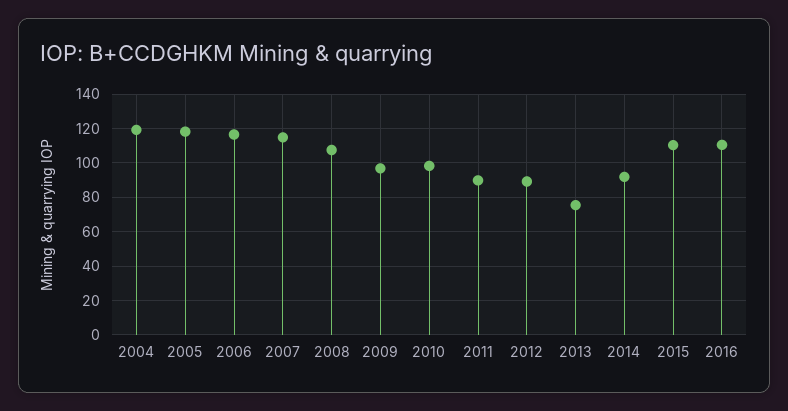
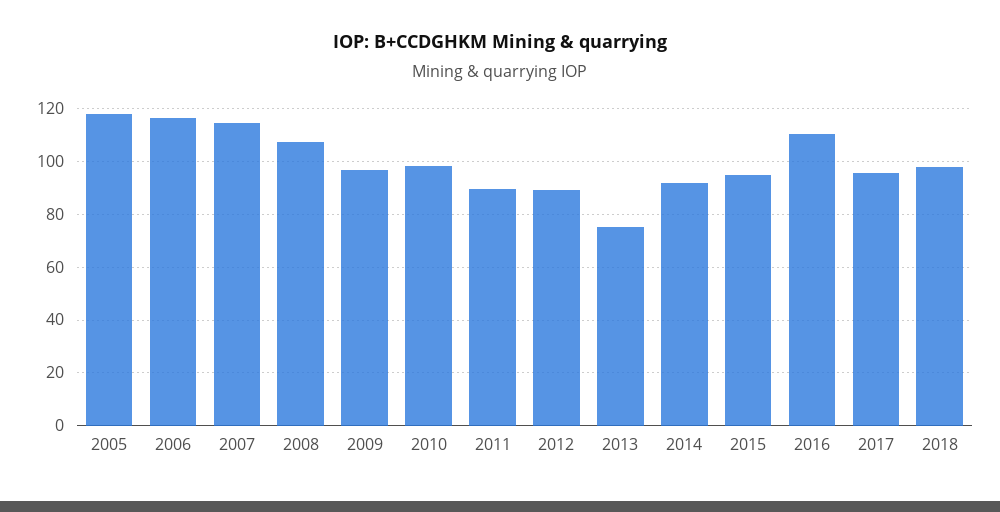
2004: 120 -> none
2015: 110 -> 95
2017: none -> 95
2018: none -> 97.5

